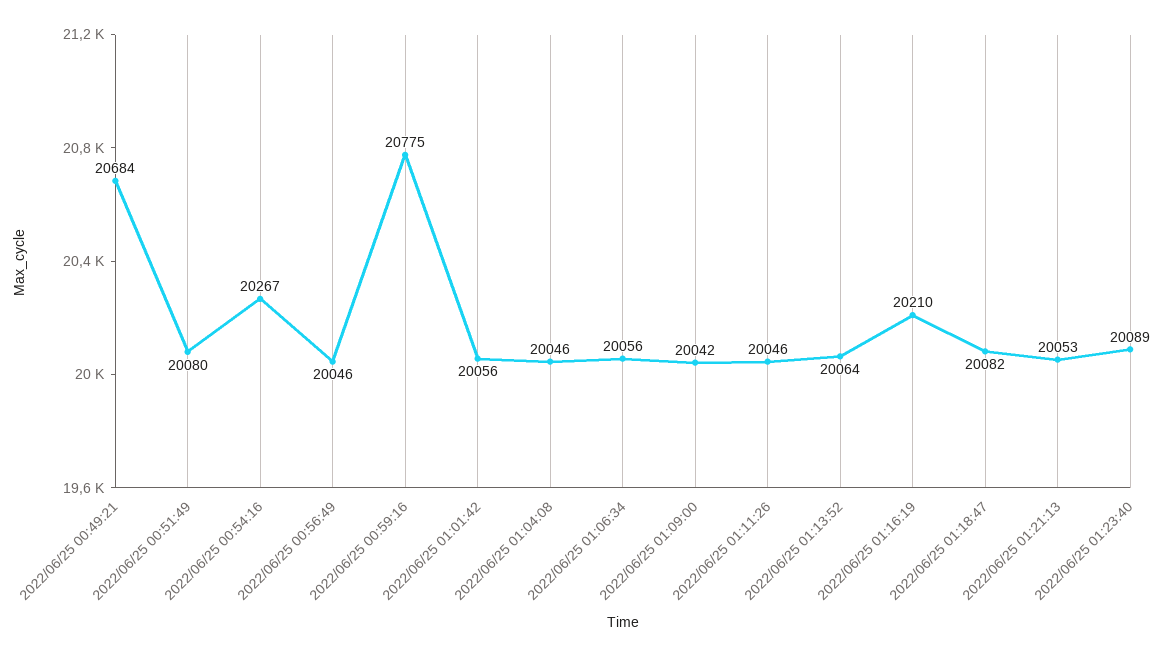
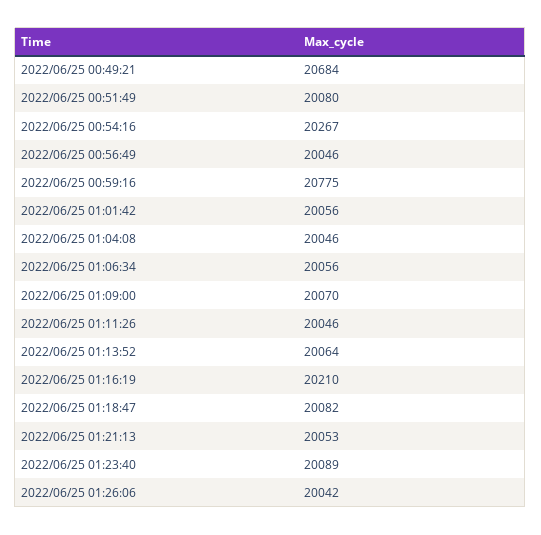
2022/06/25 01:09:00: 20042 -> 20070
2022/06/25 01:26:06: none -> 20042

